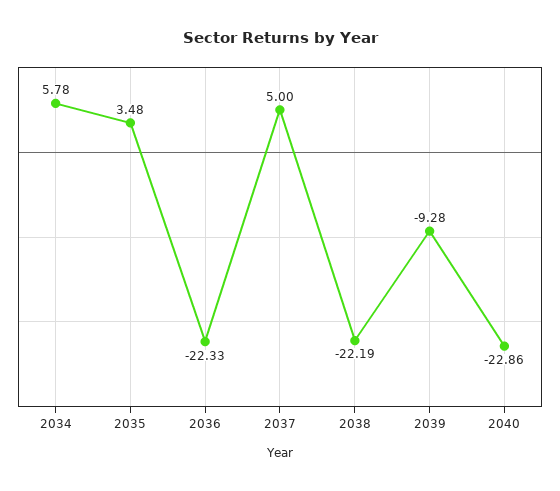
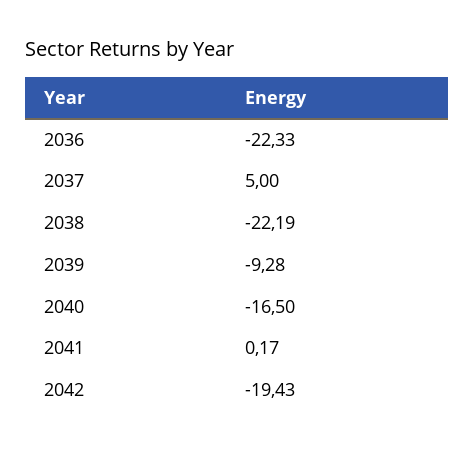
2034: 5.78 -> none
2035: 3.48 -> none
2040: -22.86 -> -16.5
2041: none -> 0.17
2042: none -> -19.43

